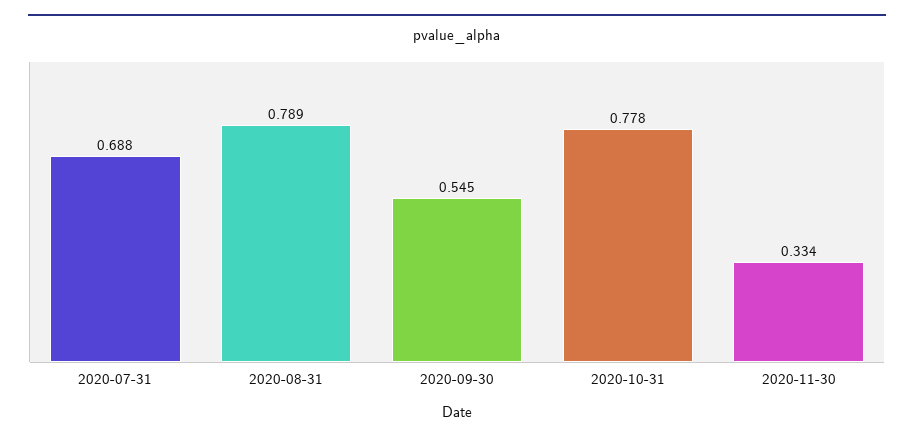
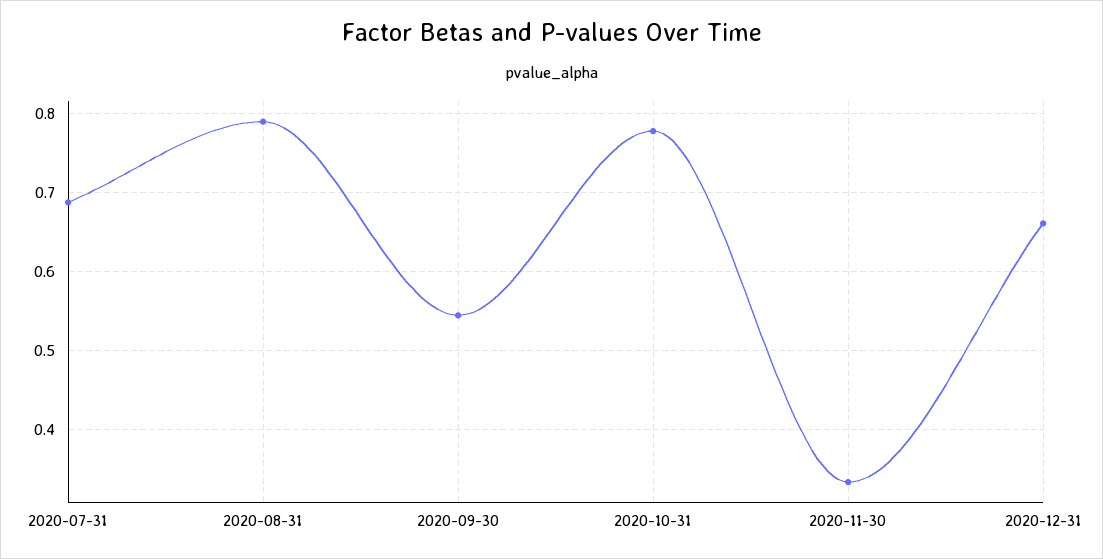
2020-12-31: none -> 0.66

